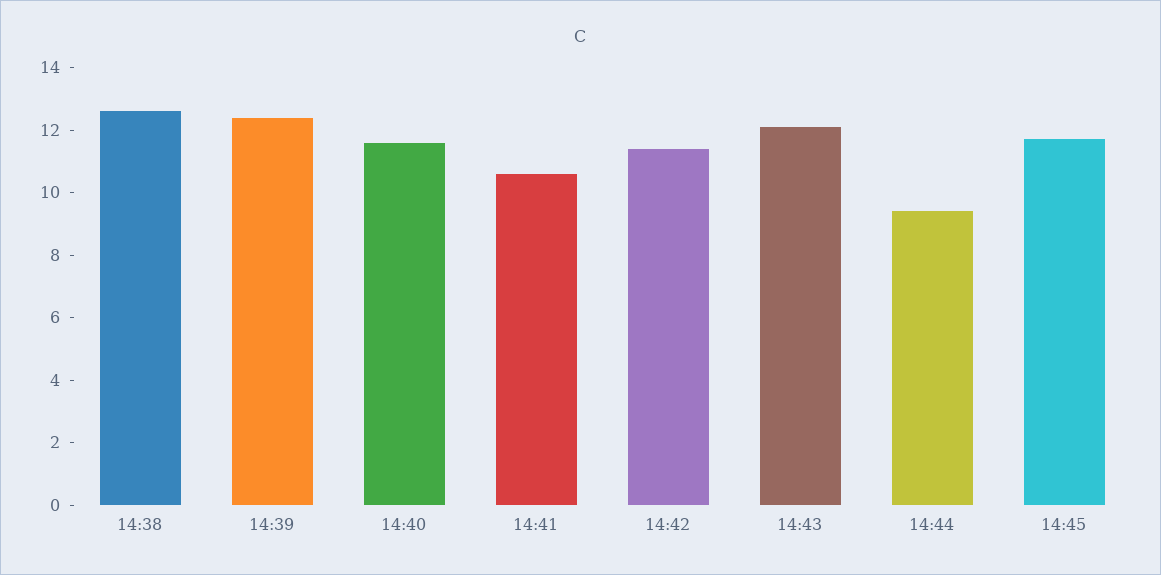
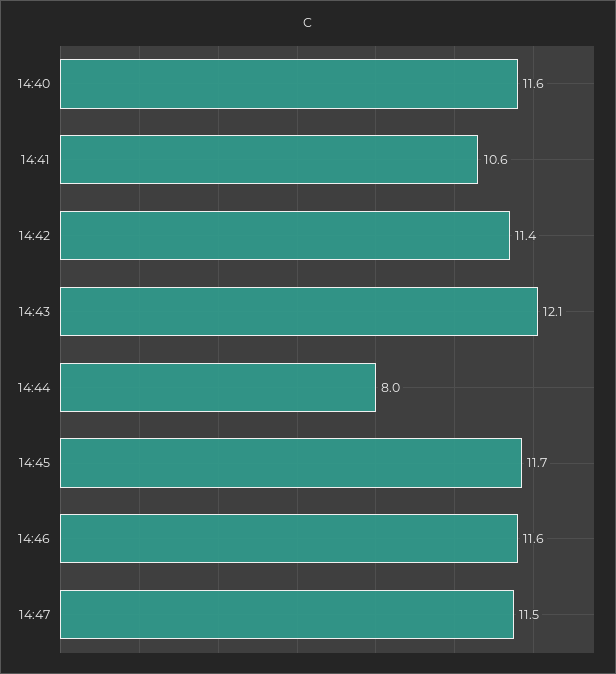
14:38: 12.5 -> none
14:39: 12.5 -> none
14:44: 9.5 -> 8
14:46: none -> 11.6
14:47: none -> 11.5

